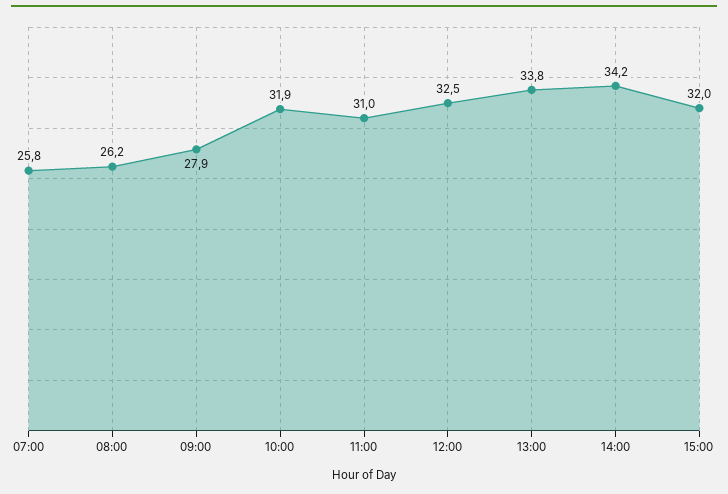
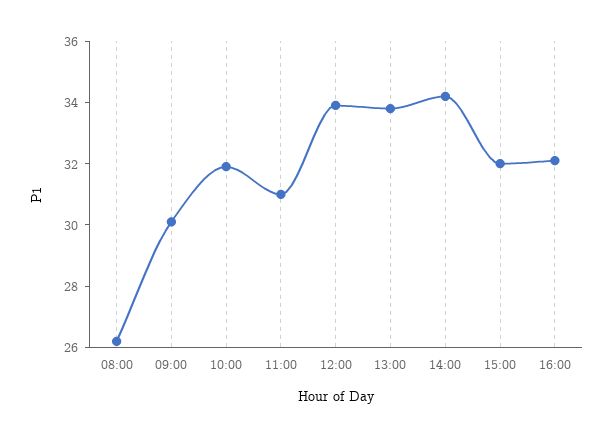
07:00: 25.8 -> none
09:00: 27.9 -> 30
12:00: 32.5 -> 34
16:00: none -> 32

